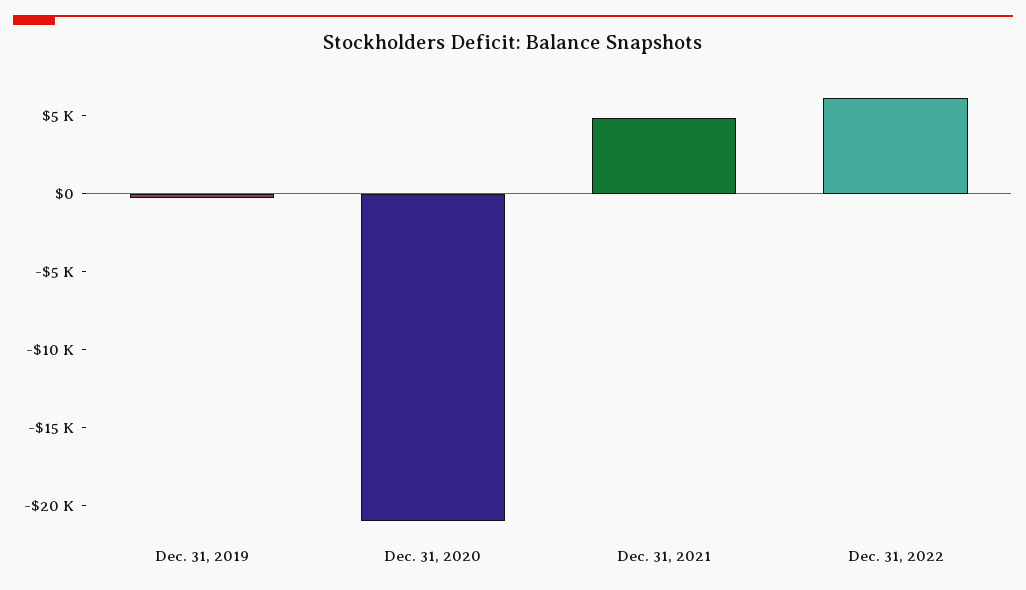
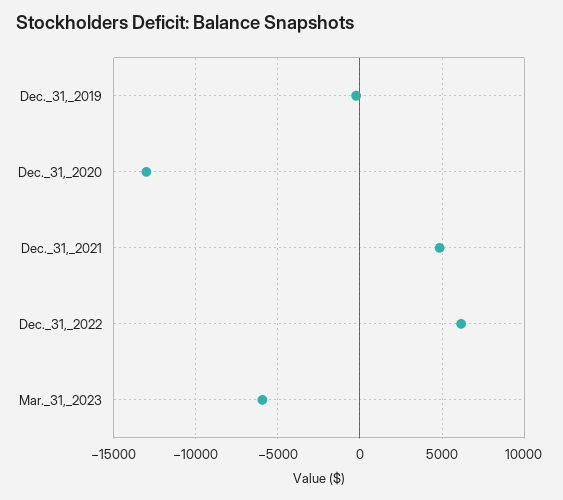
Dec. 31, 2020: -21000 -> -13000
Mar._31,_2023: none -> -6000

